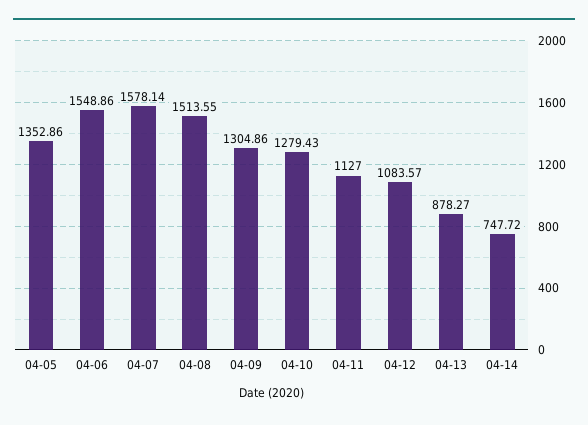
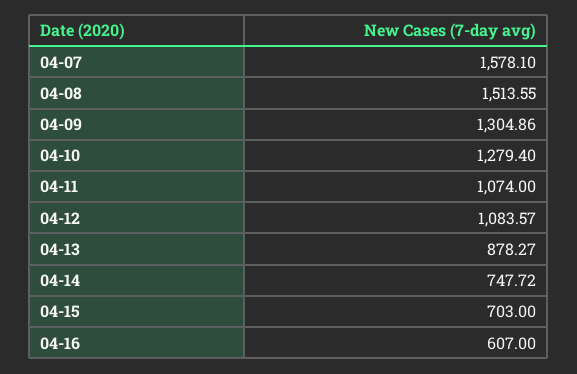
04-05: 1352.86 -> none
04-06: 1548.86 -> none
04-07: 1578.14 -> 1578.1
04-10: 1279.43 -> 1279.4
04-11: 1127 -> 1074
04-15: none -> 703
04-16: none -> 607

